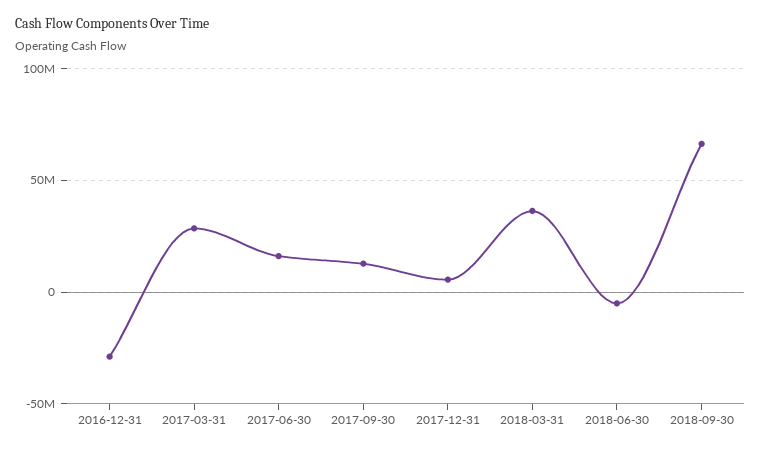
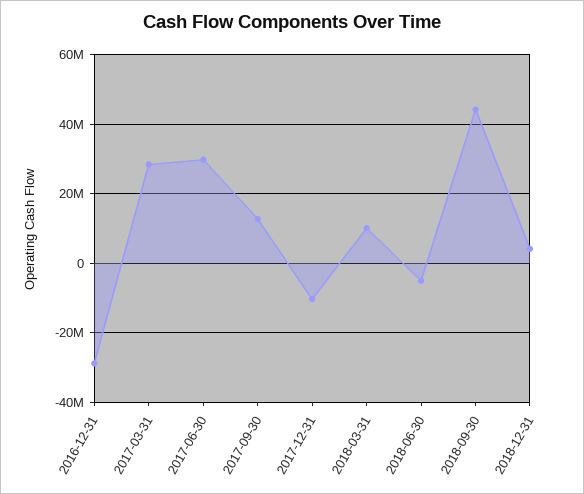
2017-06-30: 15000000 -> 30000000
2017-12-31: 5000000 -> -10000000
2018-03-31: 35000000 -> 10000000
2018-09-30: 65000000 -> 44000000
2018-12-31: none -> 4000000

